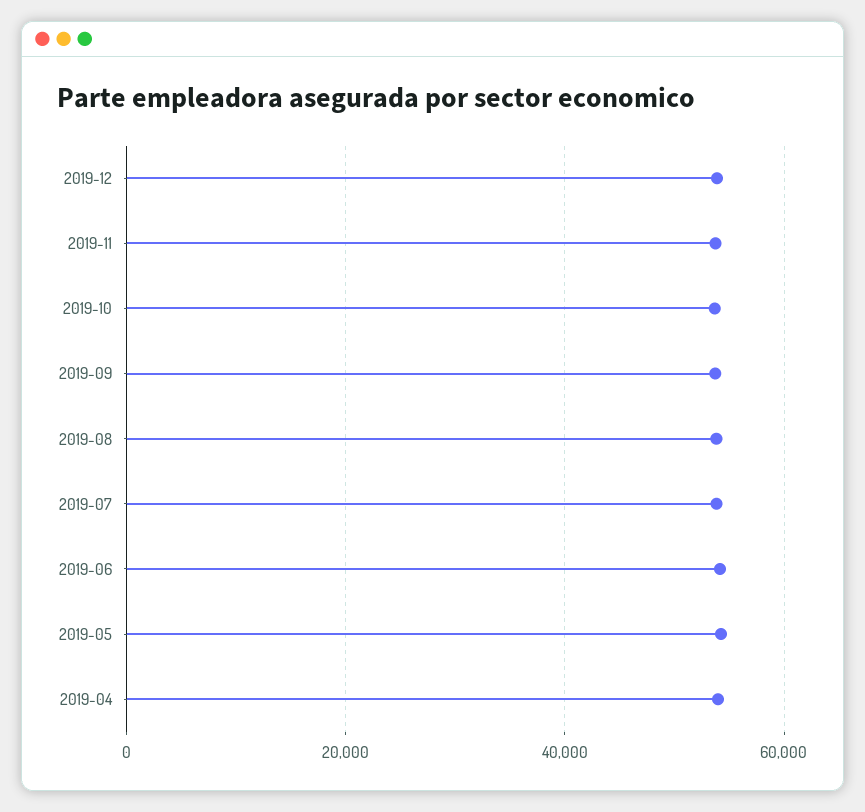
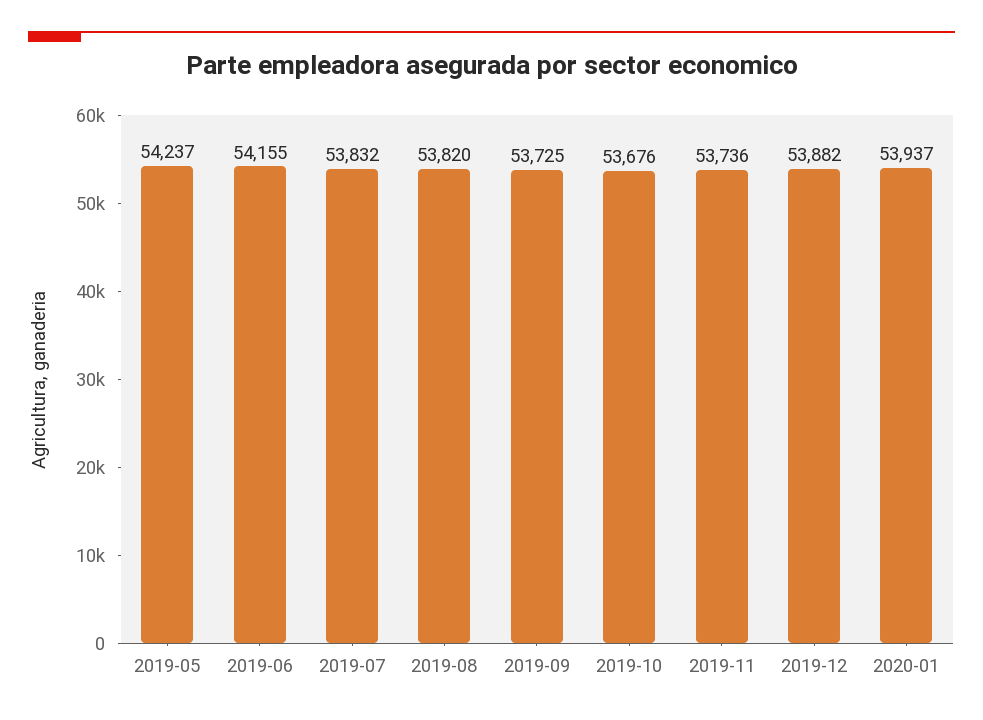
2019-04: 54000 -> none
2020-01: none -> 53937

